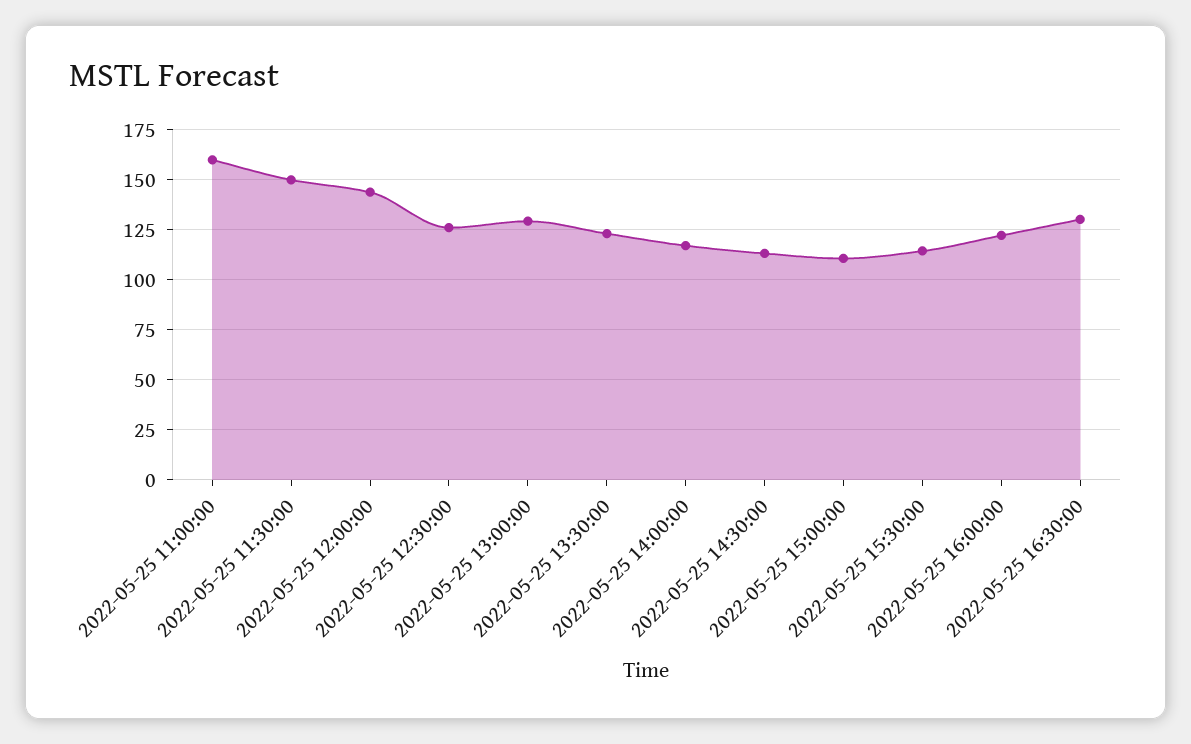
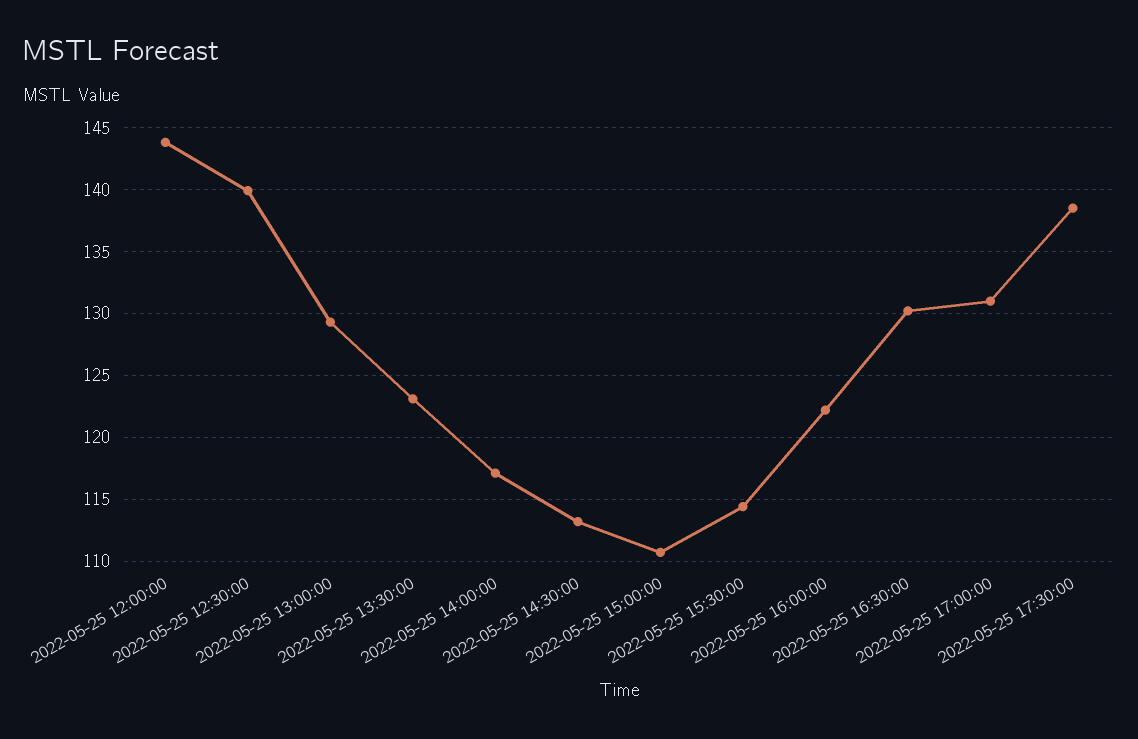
2022-05-25 11:00:00: 160 -> none
2022-05-25 11:30:00: 150 -> none
2022-05-25 12:30:00: 125 -> 140
2022-05-25 17:00:00: none -> 131
2022-05-25 17:30:00: none -> 138.5

